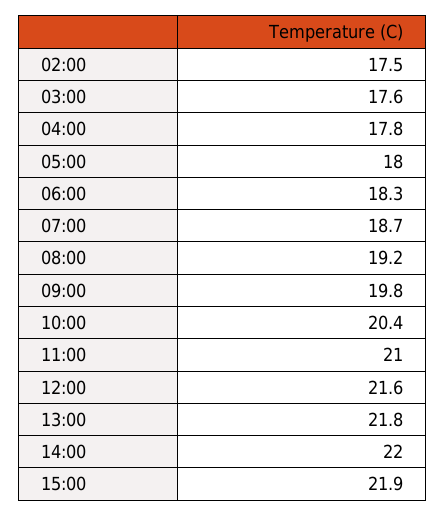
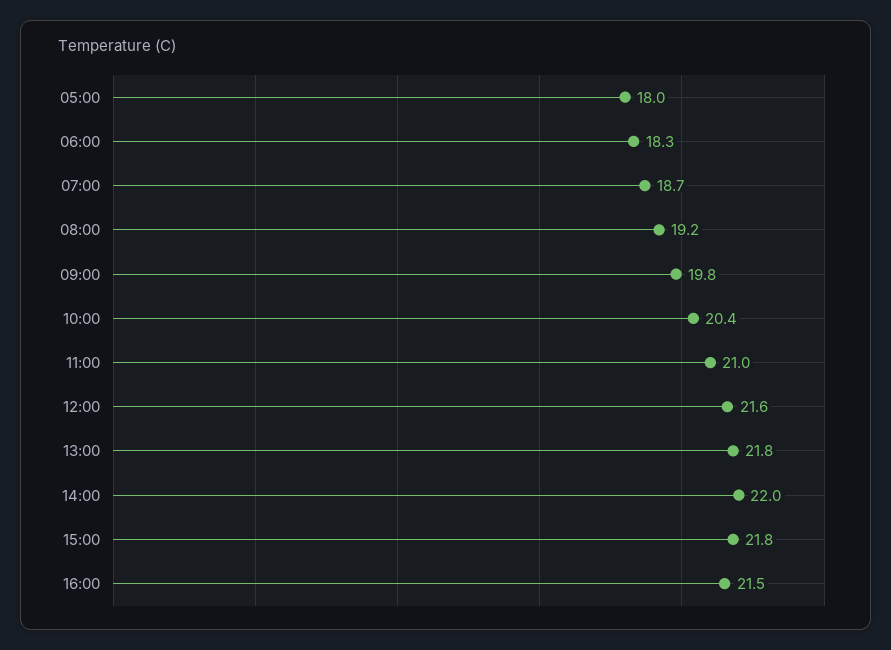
02:00: 17.5 -> none
03:00: 17.6 -> none
04:00: 17.8 -> none
15:00: 21.9 -> 21.8
16:00: none -> 21.5

